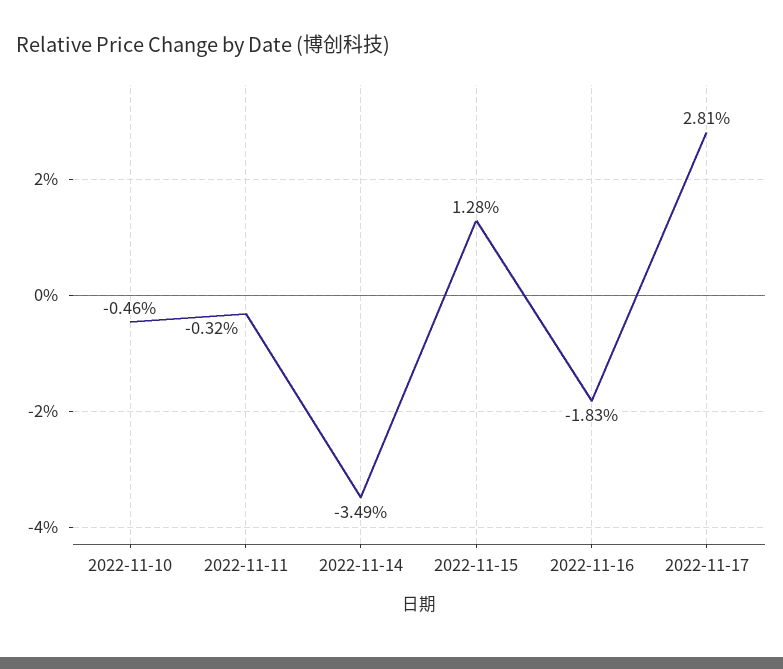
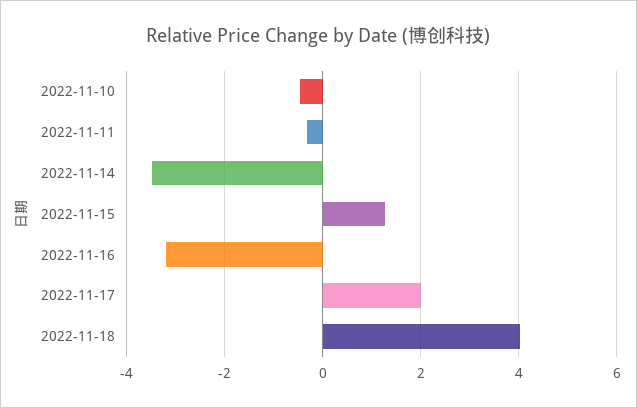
2022-11-16: -1.83 -> -3.2
2022-11-17: 2.81 -> 2
2022-11-18: none -> 4

